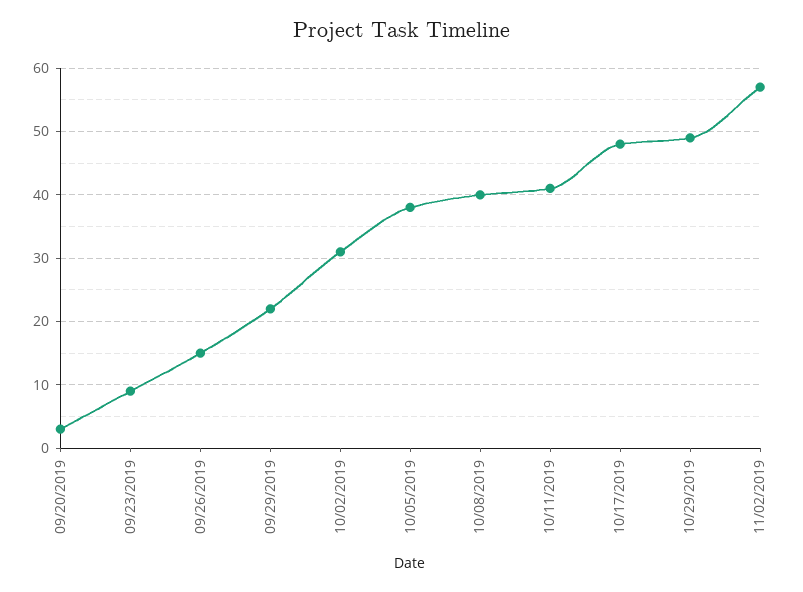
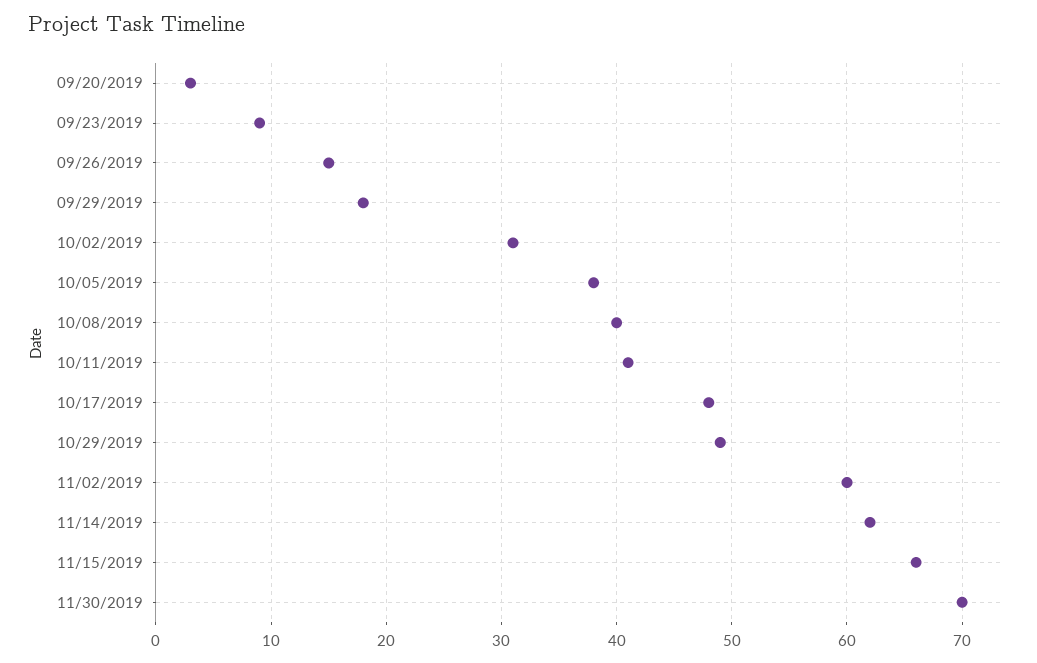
09/29/2019: 22 -> 18
11/02/2019: 57 -> 60
11/14/2019: none -> 62
11/15/2019: none -> 66
11/30/2019: none -> 70

